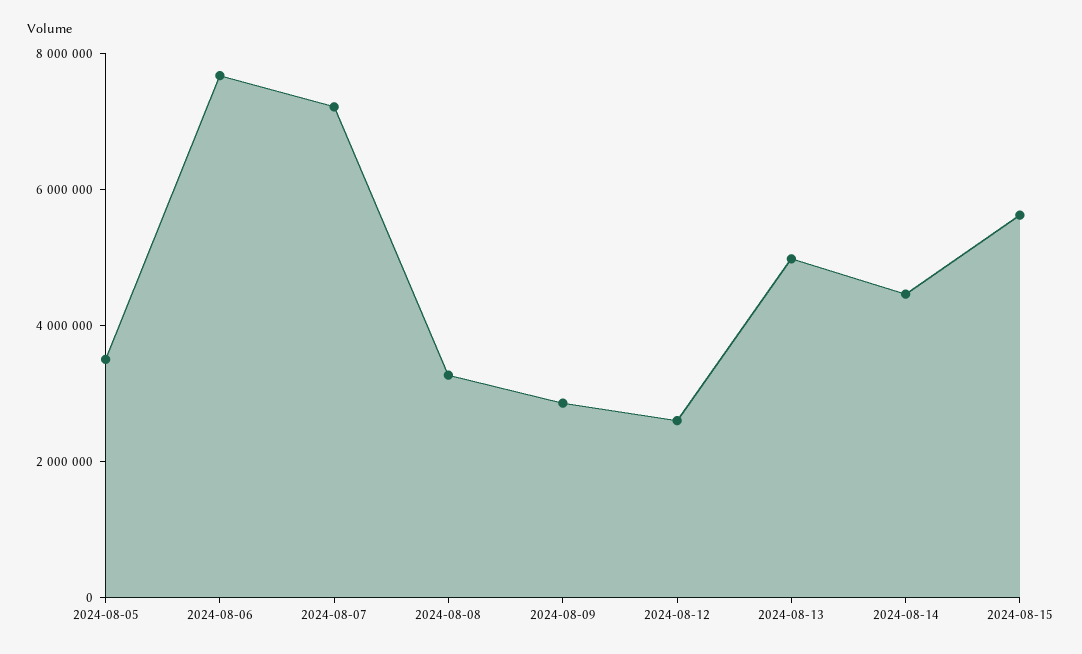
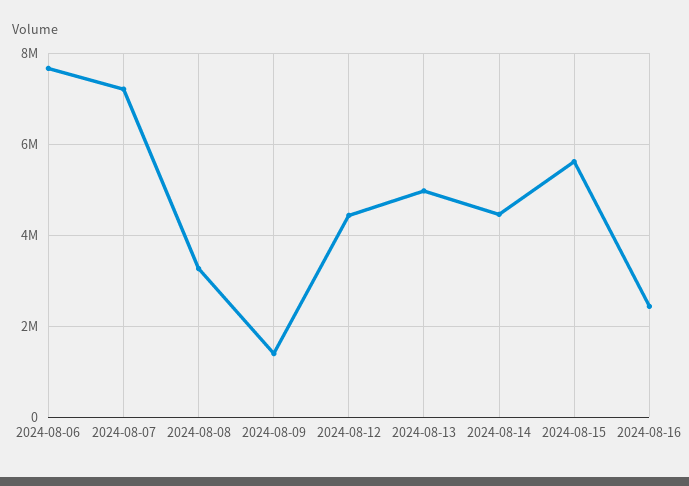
2024-08-05: 3500000 -> none
2024-08-09: 3000000 -> 1400000
2024-08-12: 2500000 -> 4400000
2024-08-16: none -> 2400000

